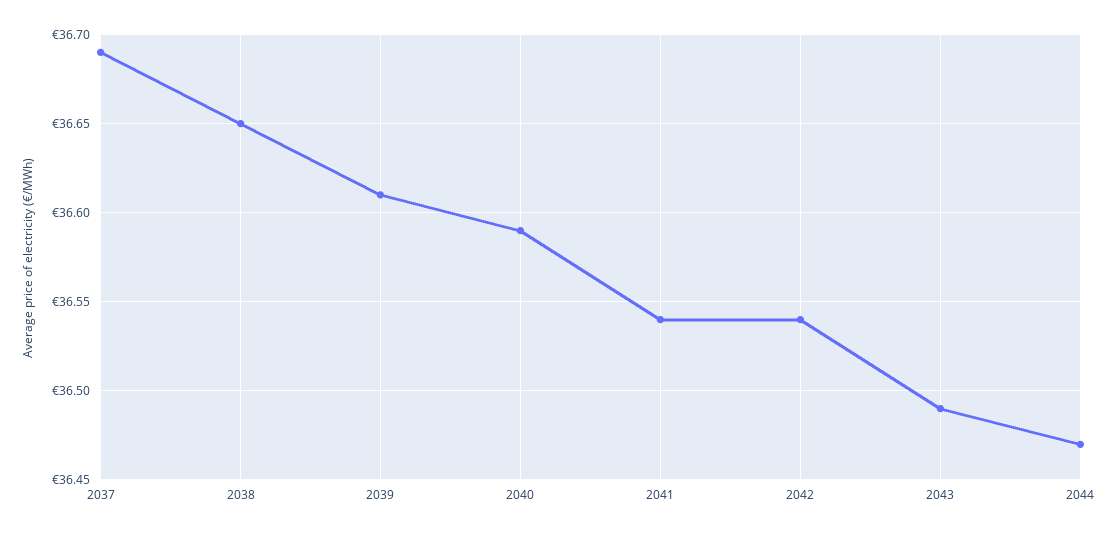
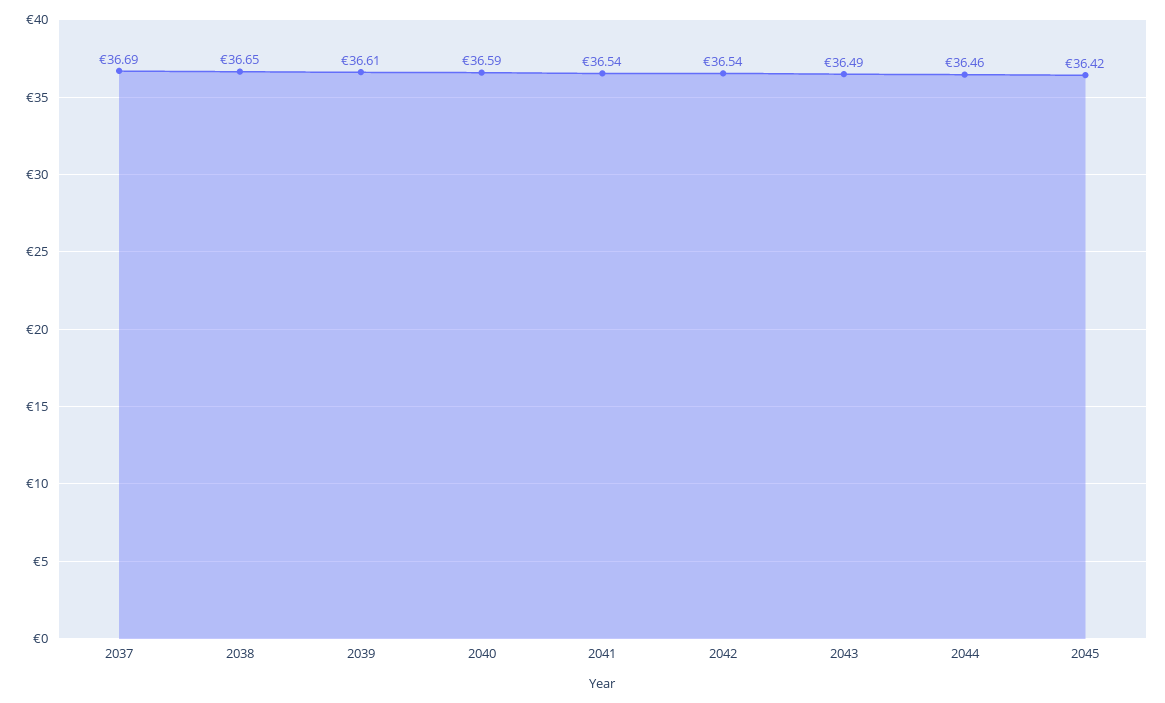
2044: 36.47 -> 36.46
2045: none -> 36.42

